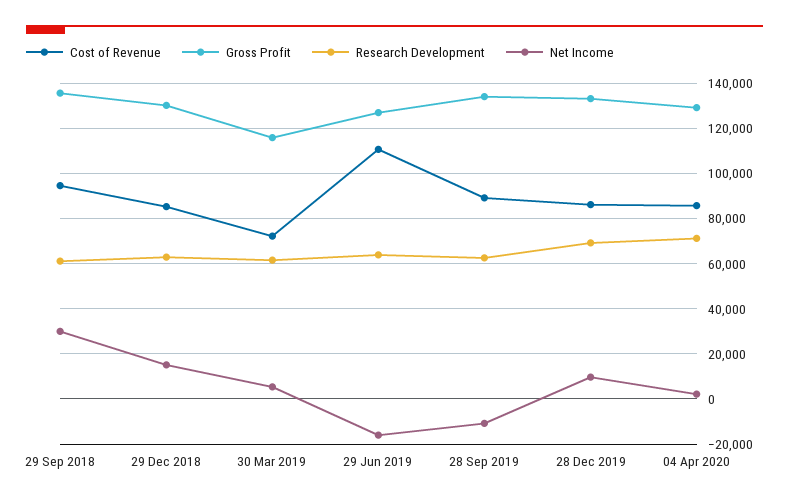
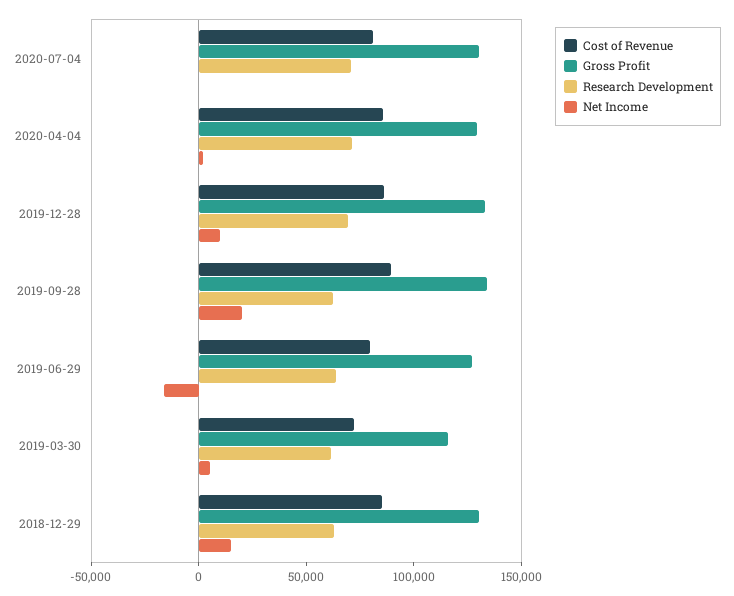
Cost of Revenue, 29 Sep 2018: 95000 -> none
Gross Profit, 29 Sep 2018: 135000 -> none
Research Development, 29 Sep 2018: 60000 -> none
Net Income, 29 Sep 2018: 30000 -> none
Cost of Revenue, 29 Jun 2019: 110000 -> 80000
Net Income, 28 Sep 2019: -10000 -> 20000
Cost of Revenue, 2020-07-04: none -> 80000
Gross Profit, 2020-07-04: none -> 130000
Research Development, 2020-07-04: none -> 70000
Net Income, 2020-07-04: none -> 0

